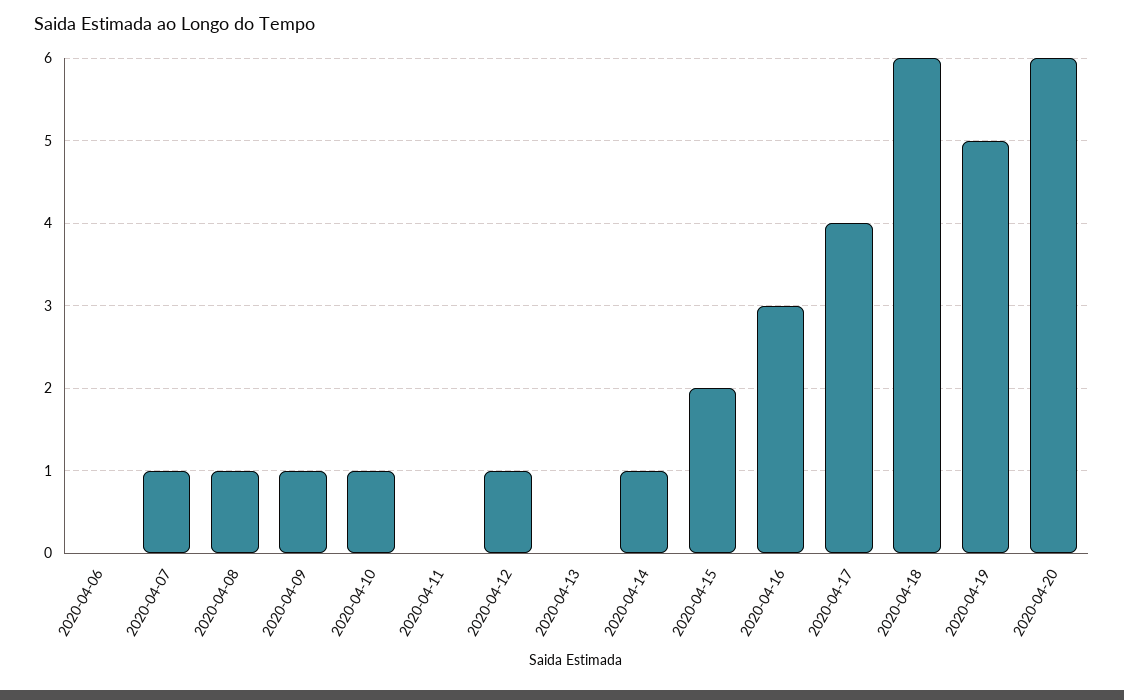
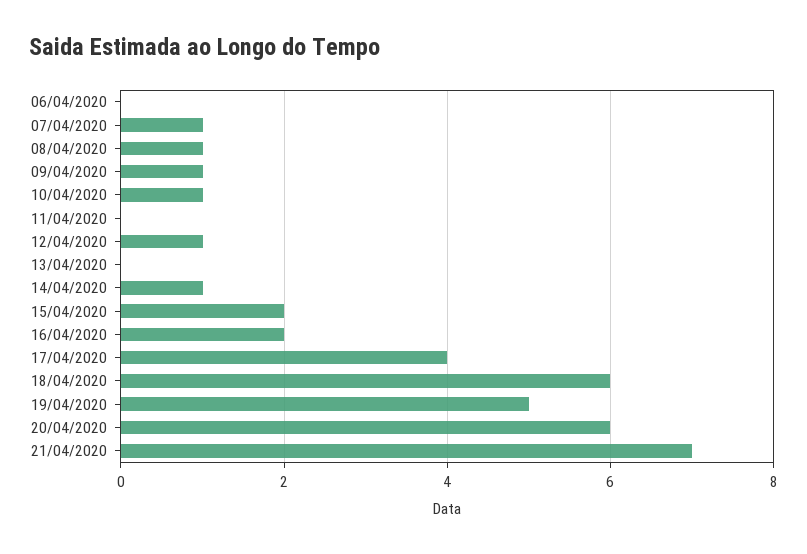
2020-04-16: 3 -> 2
21/04/2020: none -> 7

